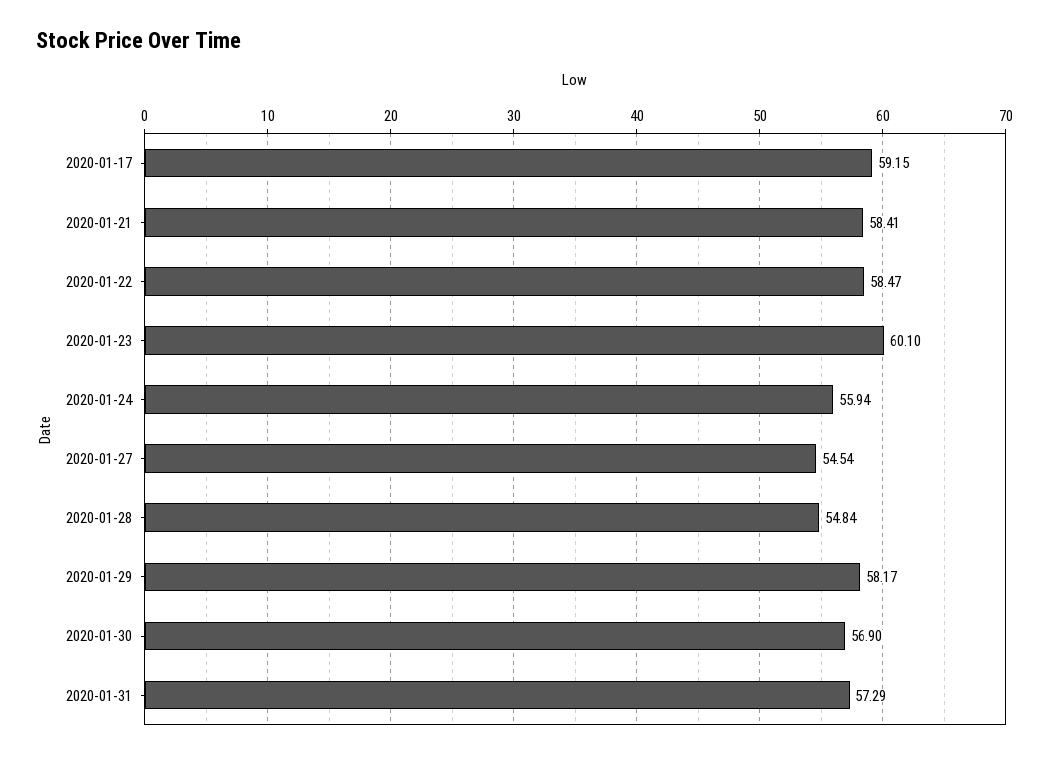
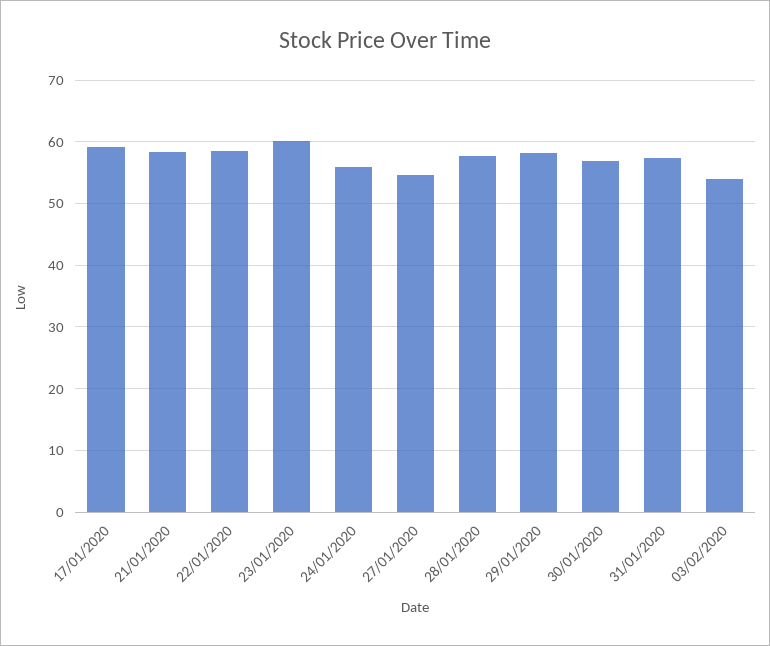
2020-01-28: 54.84 -> 58
03/02/2020: none -> 54

